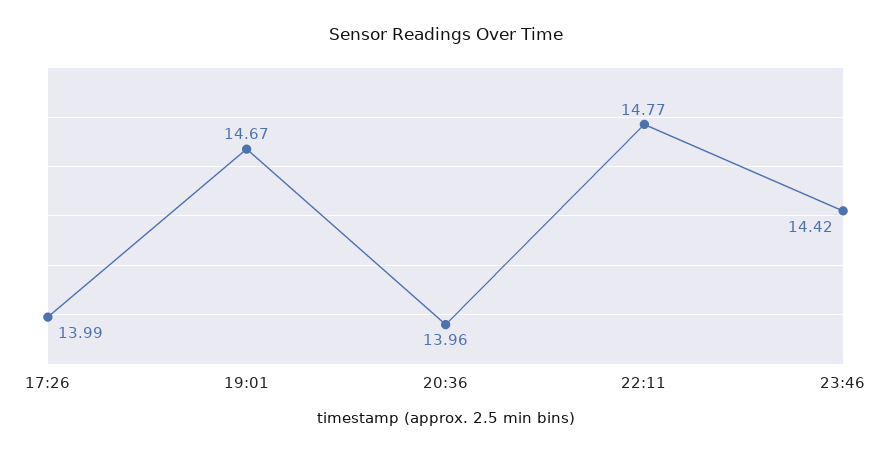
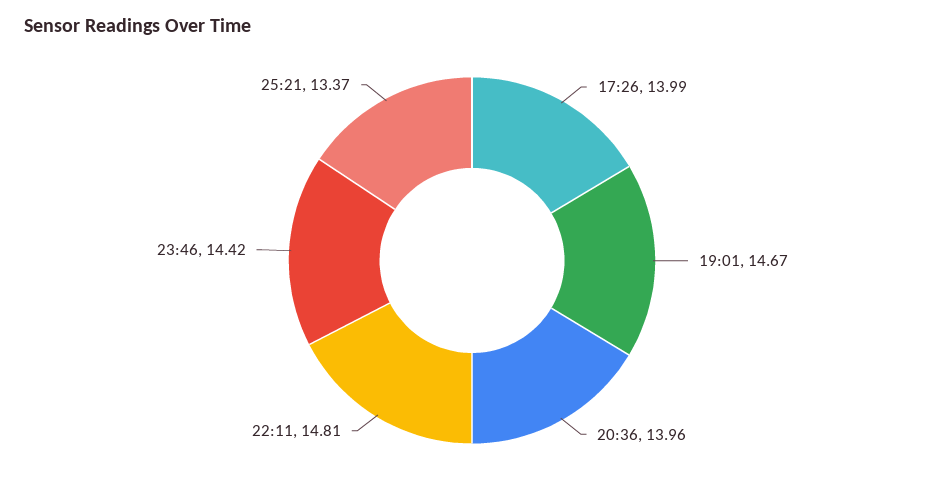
22:11: 14.77 -> 14.81
25:21: none -> 13.37

